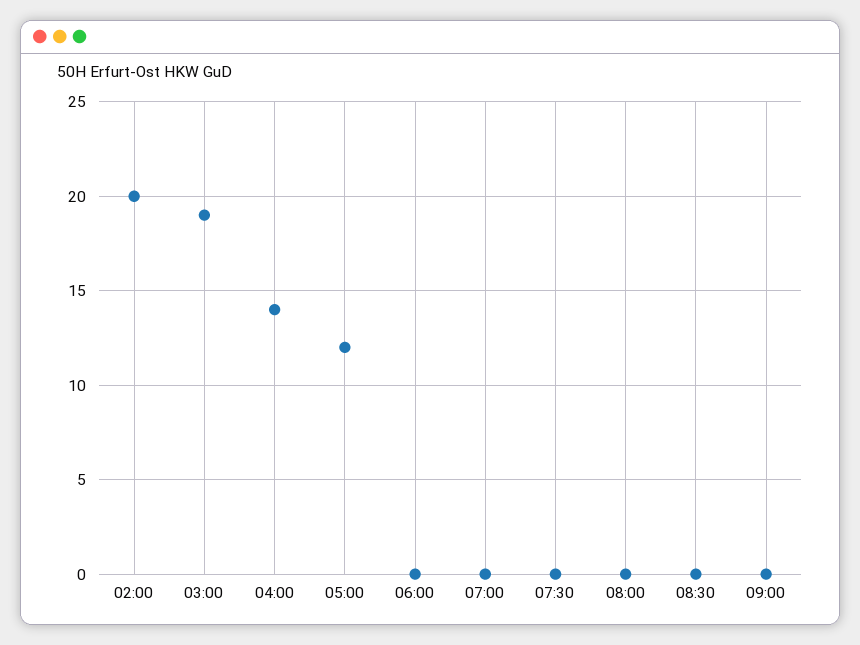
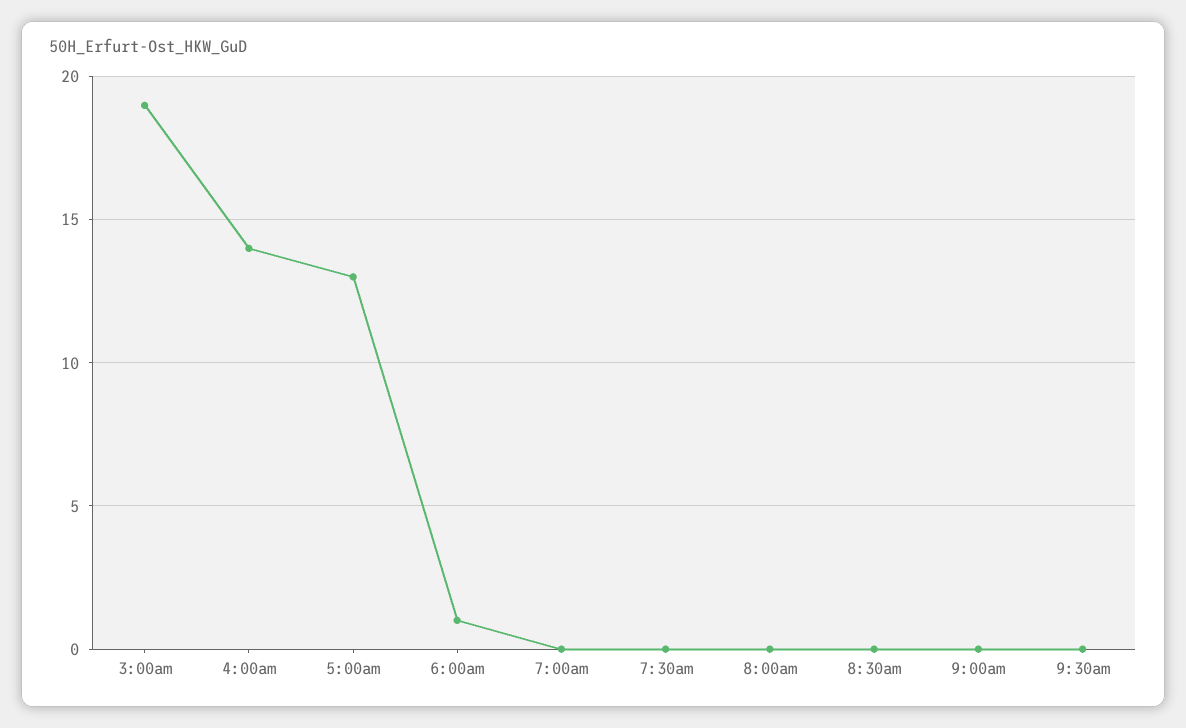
02:00: 20 -> none
05:00: 12 -> 13
06:00: 0 -> 1
9:30am: none -> 0

